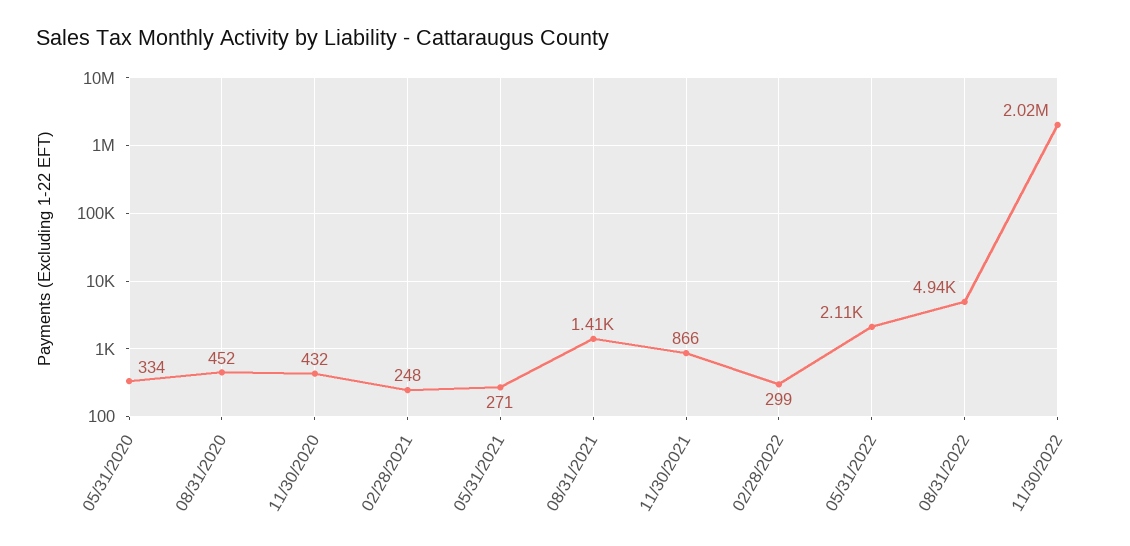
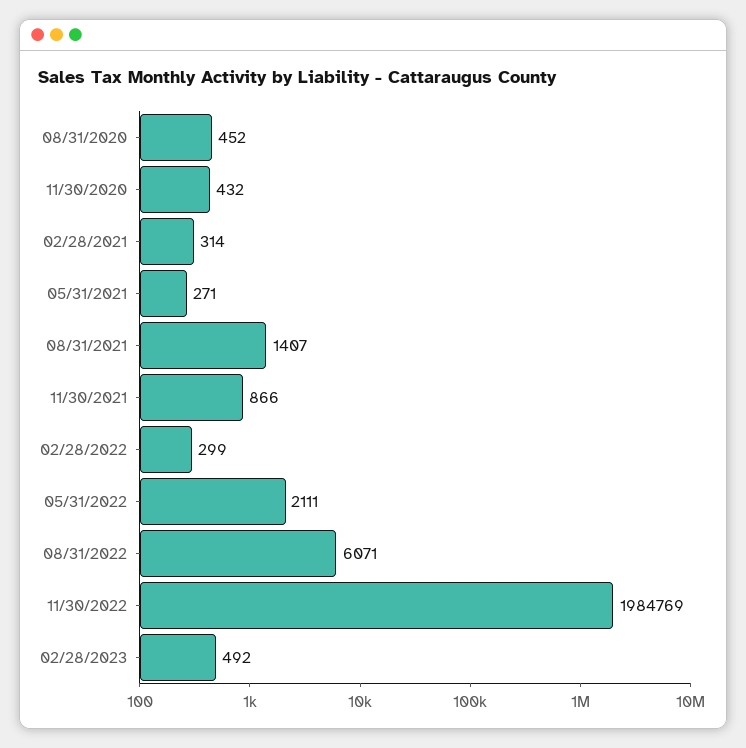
05/31/2020: 334 -> none
02/28/2021: 248 -> 314
08/31/2022: 4940 -> 6071
11/30/2022: 2020000 -> 1984769
02/28/2023: none -> 492

